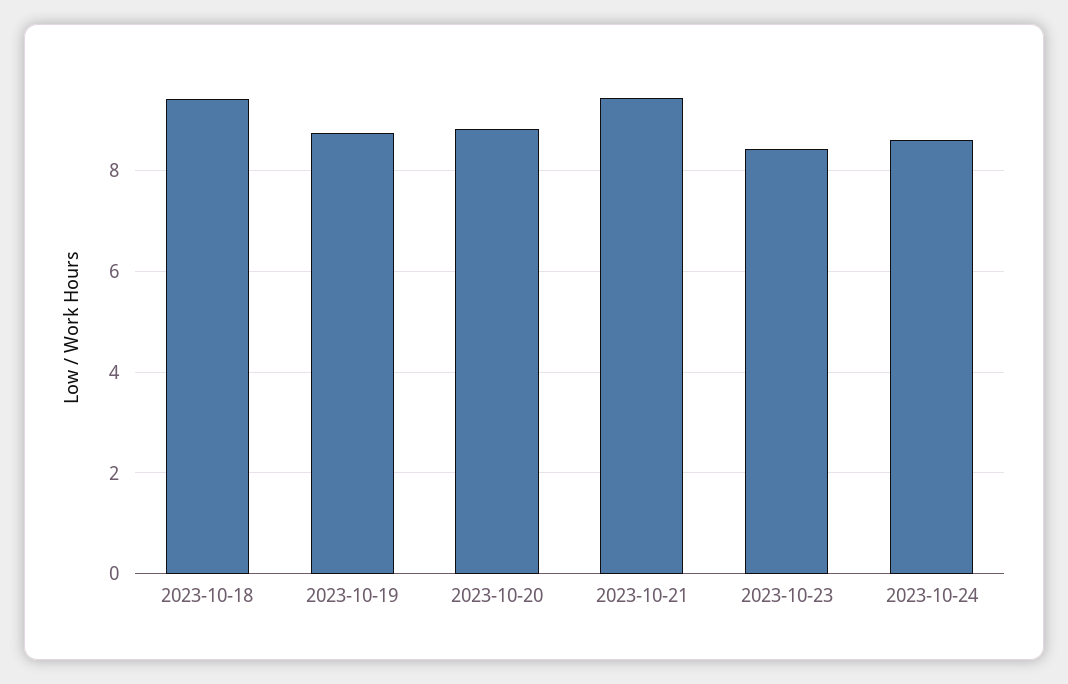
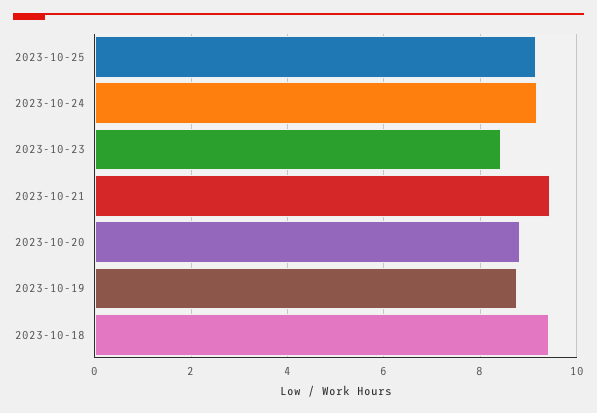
2023-10-24: 8.6 -> 9.2
2023-10-25: none -> 9.2

